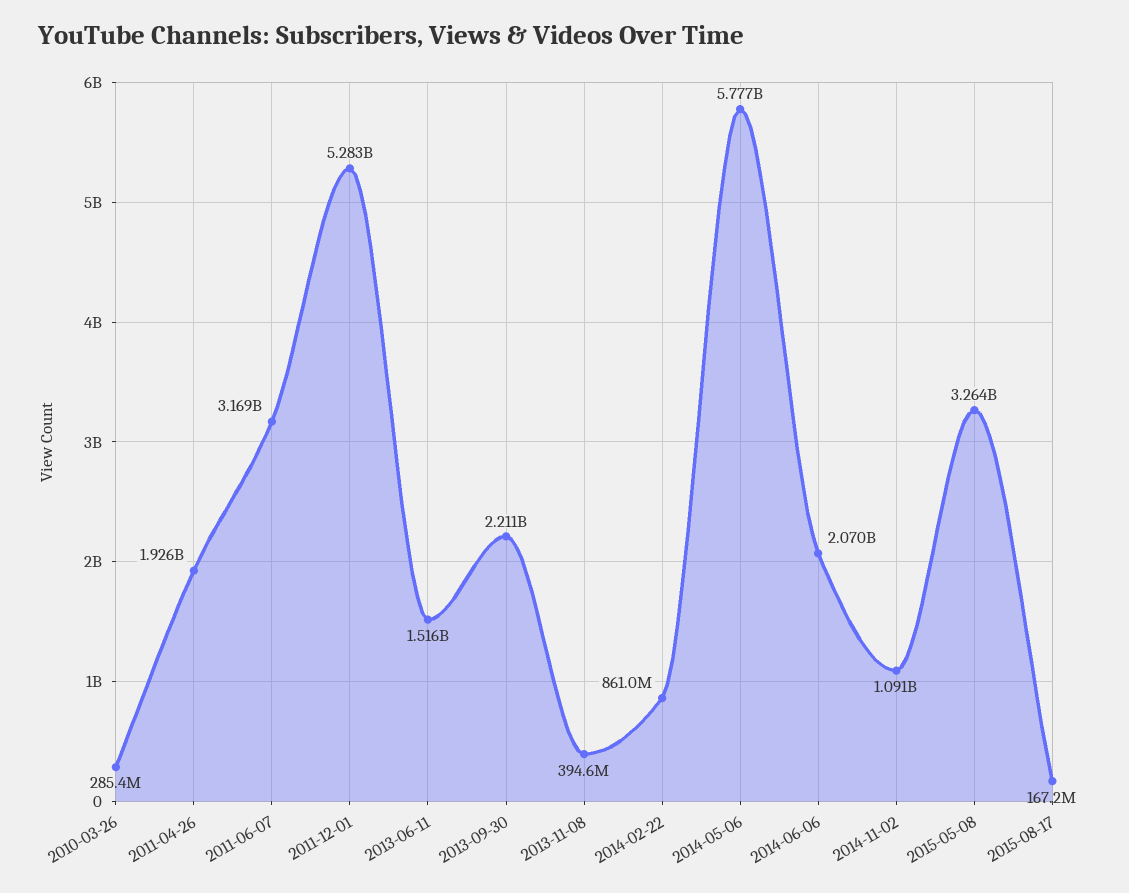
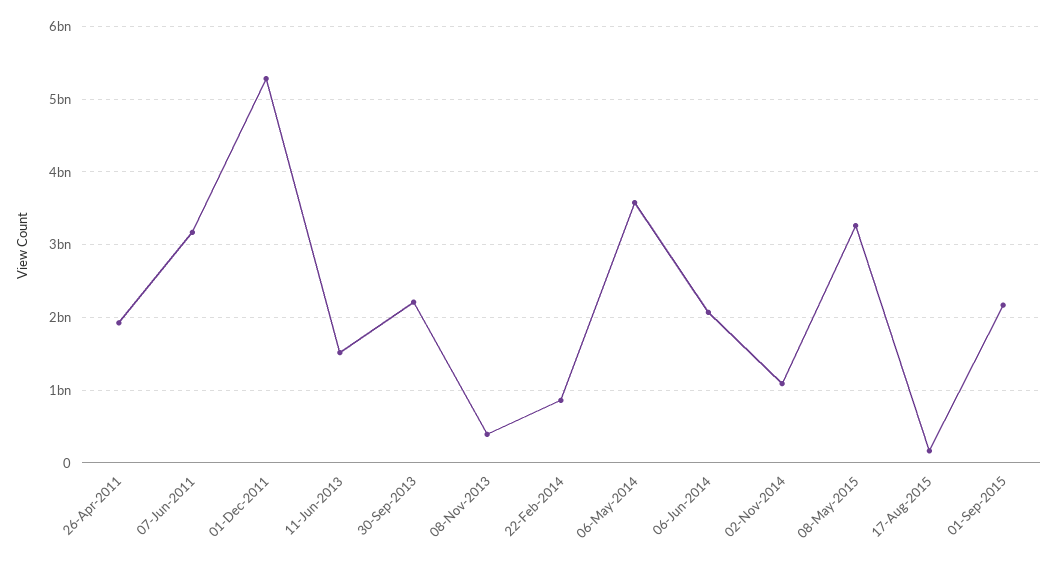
2010-03-26: 285400000 -> none
2014-05-06: 5777000000 -> 3600000000
01-Sep-2015: none -> 2200000000

